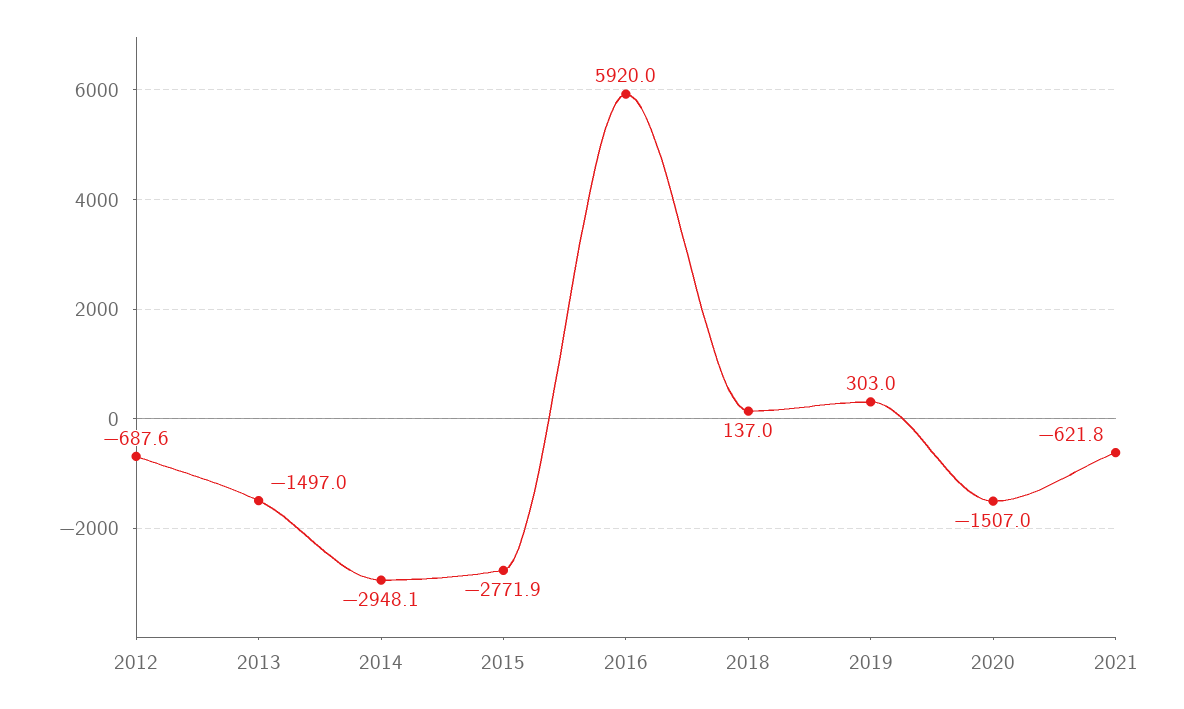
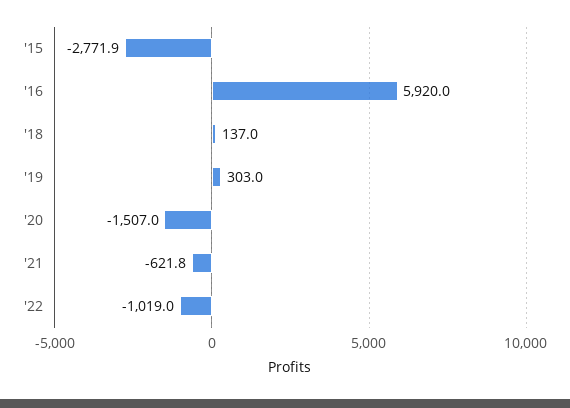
2012: -687.6 -> none
2013: -1497 -> none
2014: -2948.1 -> none
'22: none -> -1019

